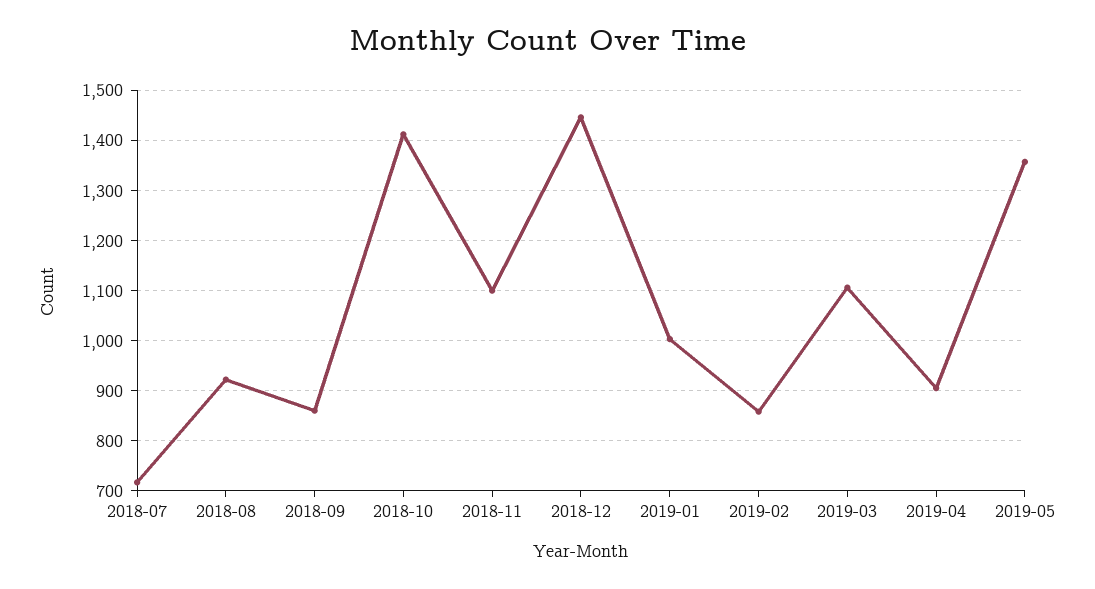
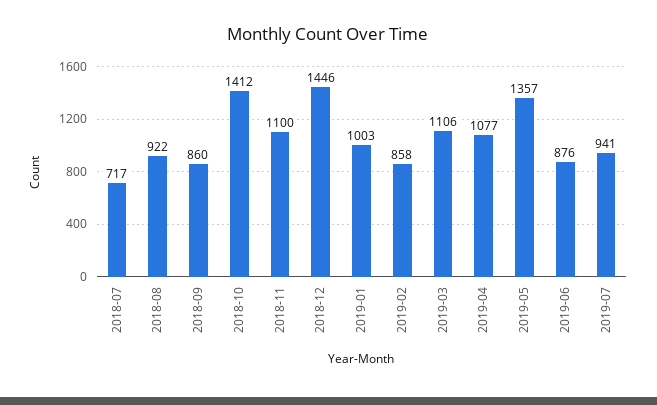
2019-04: 900 -> 1077
2019-06: none -> 876
2019-07: none -> 941

